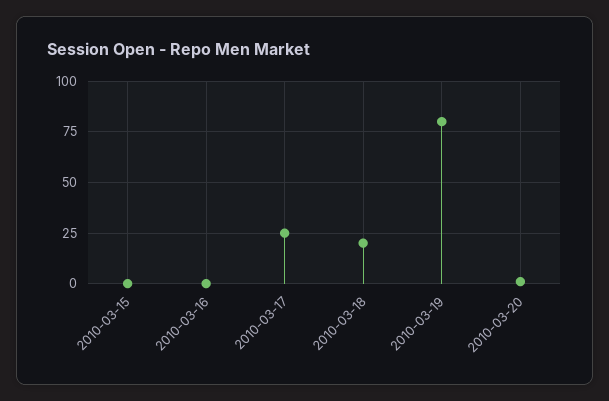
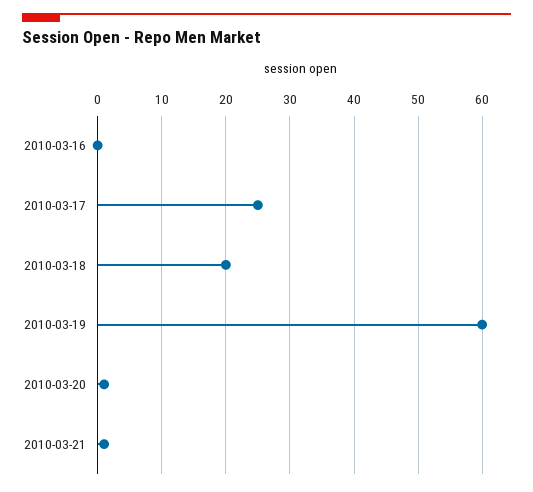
2010-03-15: 0 -> none
2010-03-19: 80 -> 60
2010-03-21: none -> 1

